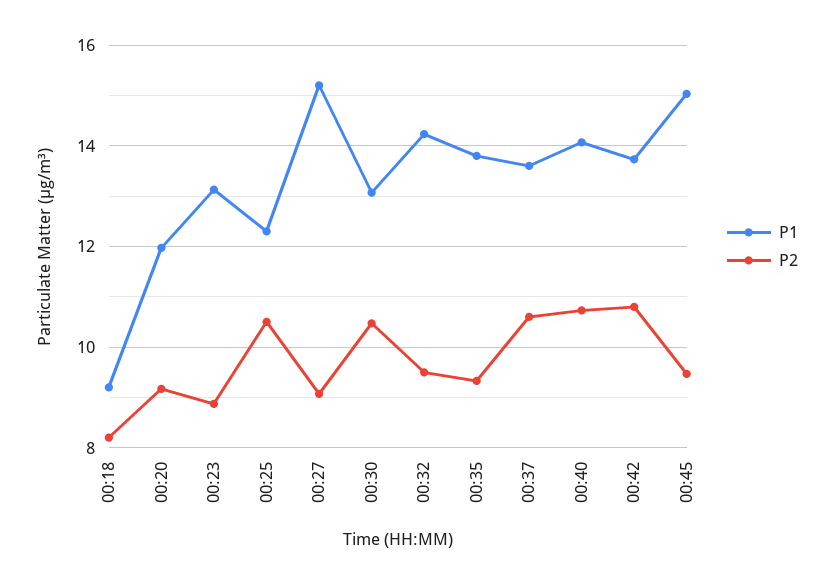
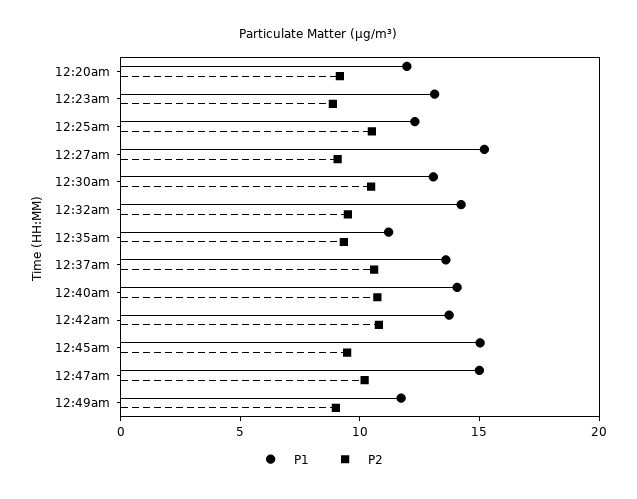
P1, 00:18: 9.2 -> none
P2, 00:18: 8.2 -> none
P1, 00:35: 13.8 -> 11
P1, 12:47am: none -> 15
P2, 12:47am: none -> 10
P1, 12:49am: none -> 12
P2, 12:49am: none -> 9

